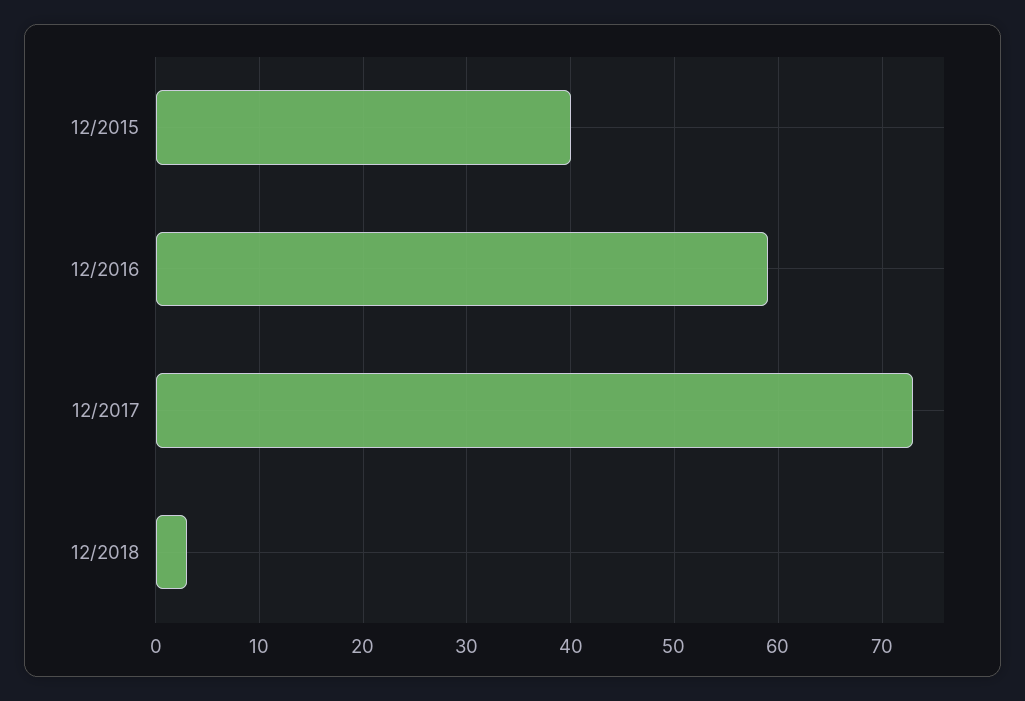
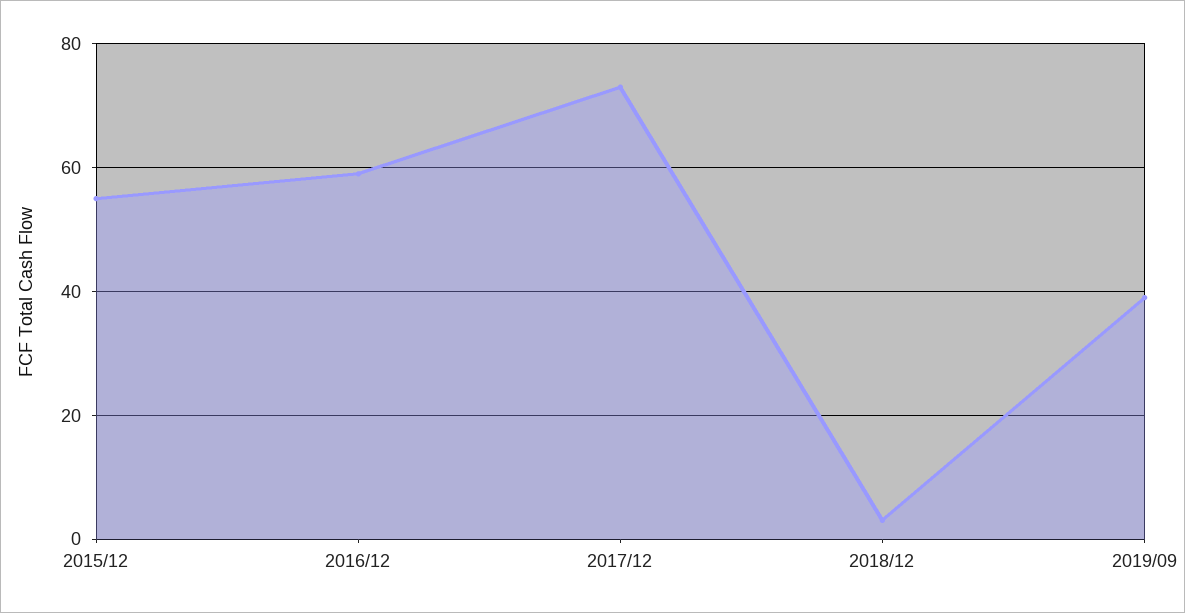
12/2015: 40 -> 55
2019/09: none -> 40

